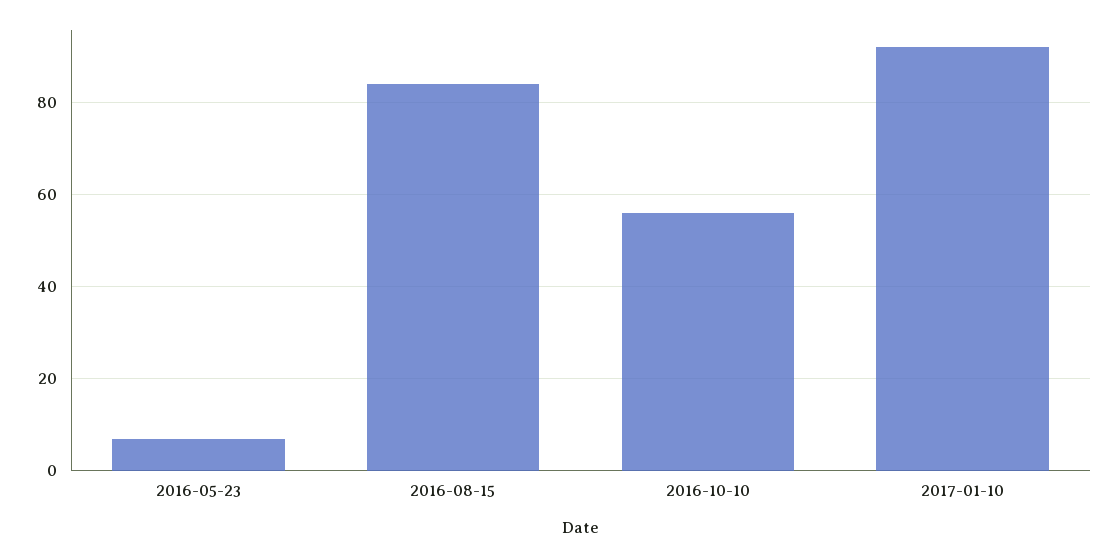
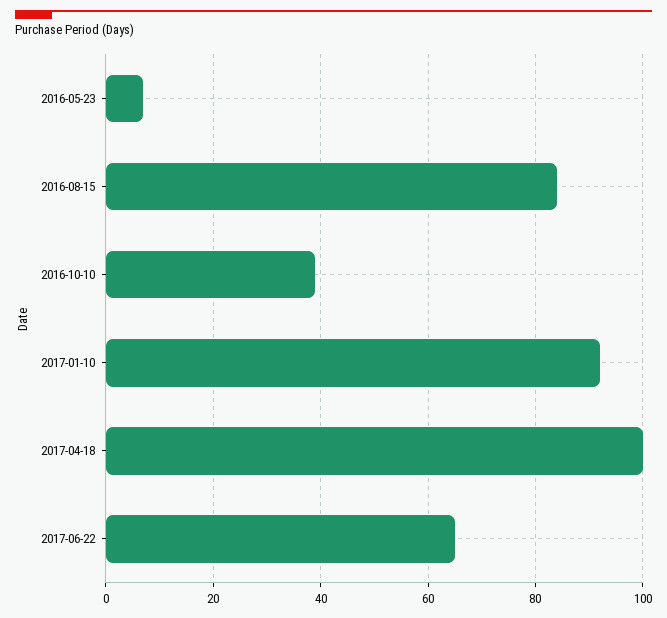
2016-10-10: 55 -> 40
2017-04-18: none -> 100
2017-06-22: none -> 65

